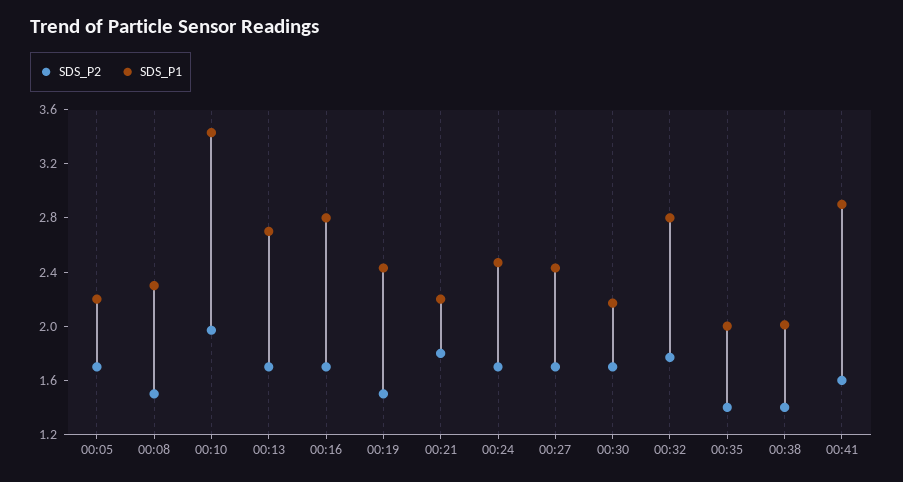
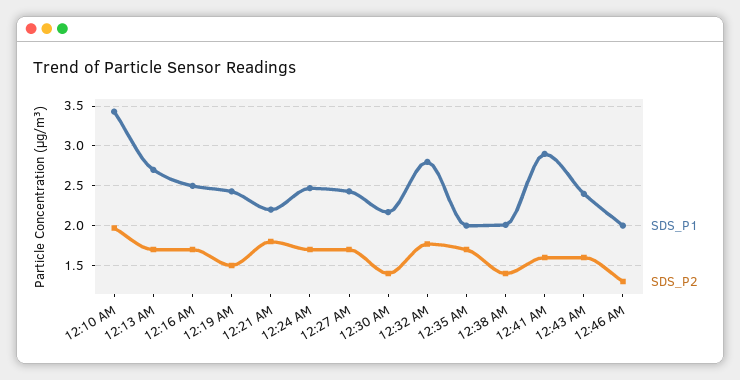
SDS_P2, 00:05: 1.7 -> none
SDS_P1, 00:05: 2.2 -> none
SDS_P2, 00:08: 1.5 -> none
SDS_P1, 00:08: 2.3 -> none
SDS_P1, 00:16: 2.8 -> 2.5
SDS_P2, 00:30: 1.7 -> 1.4
SDS_P2, 00:35: 1.4 -> 1.7
SDS_P1, 12:43 AM: none -> 2.4
SDS_P2, 12:43 AM: none -> 1.6
SDS_P1, 12:46 AM: none -> 2
SDS_P2, 12:46 AM: none -> 1.3

